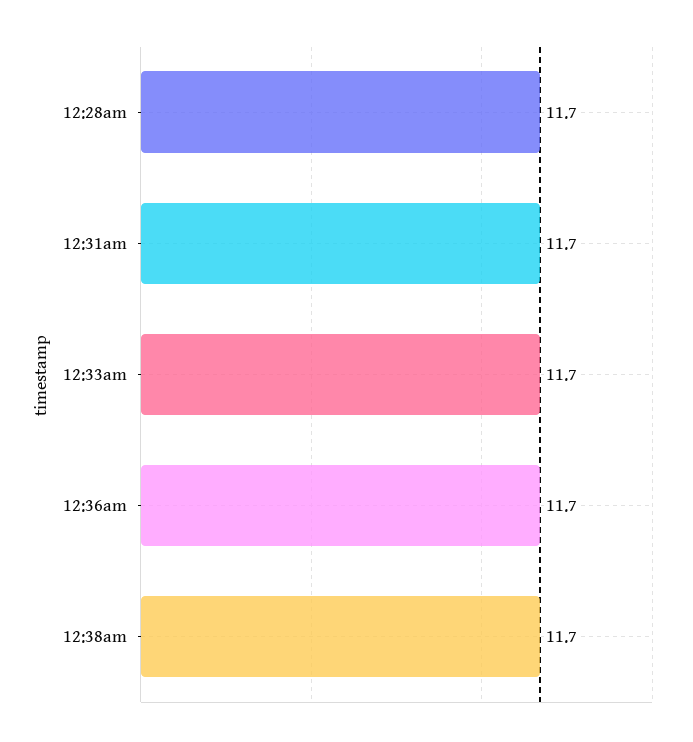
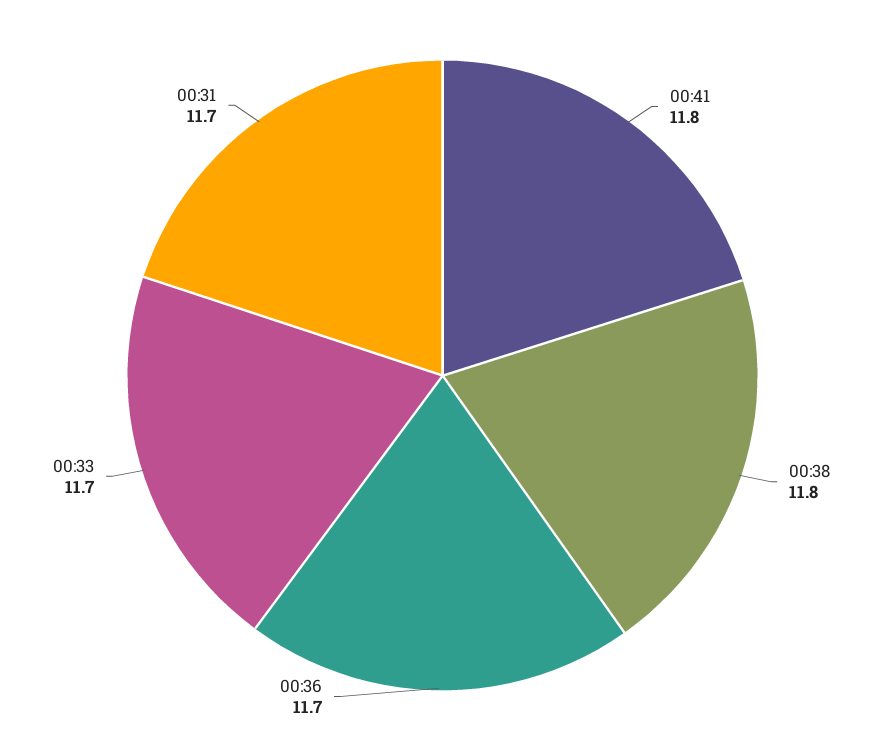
12:28am: 11.7 -> none
12:38am: 11.7 -> 11.8
00:41: none -> 11.8

